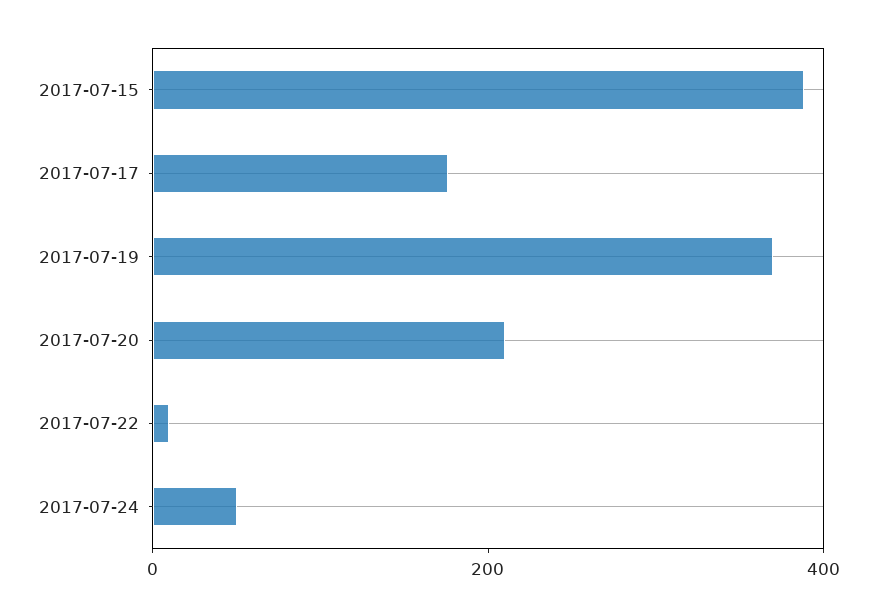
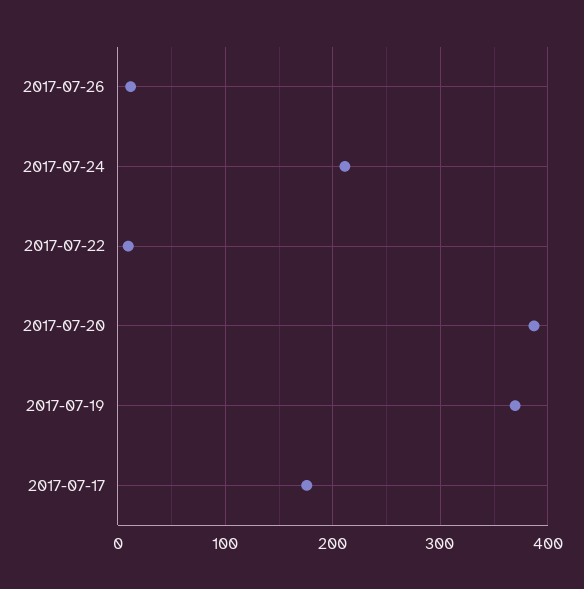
2017-07-15: 400 -> none
2017-07-20: 200 -> 390
2017-07-24: 50 -> 210
2017-07-26: none -> 10

